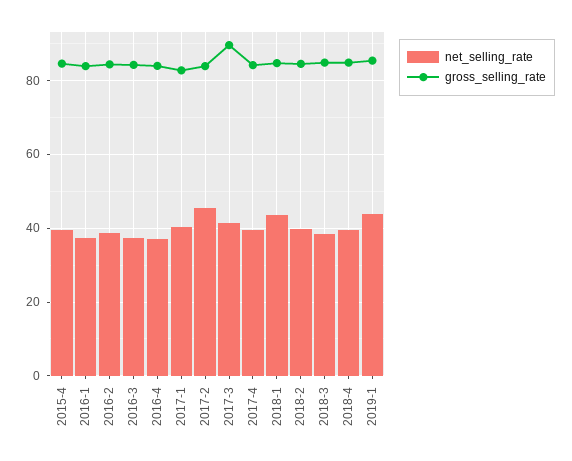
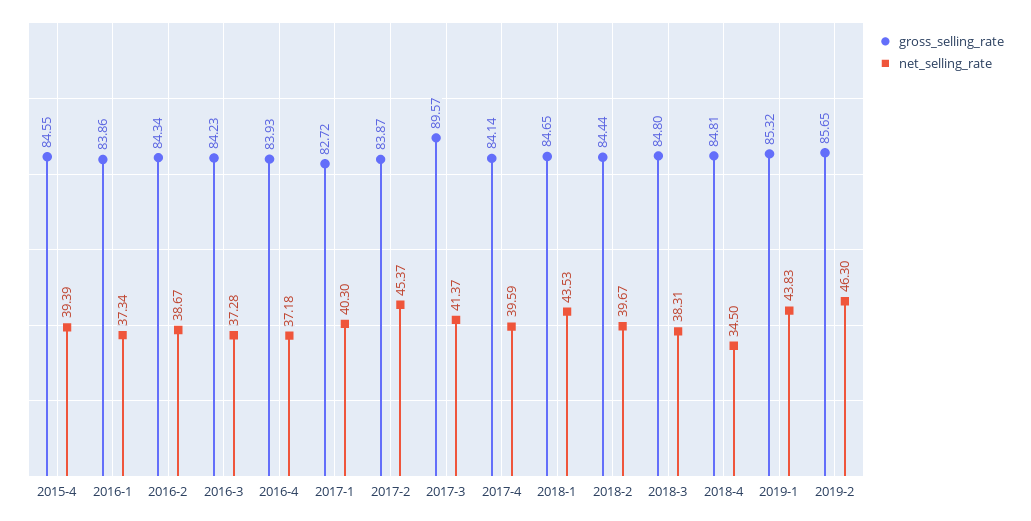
net_selling_rate, 2018-4: 40 -> 34.5
gross_selling_rate, 2019-2: none -> 85.65
net_selling_rate, 2019-2: none -> 46.3

